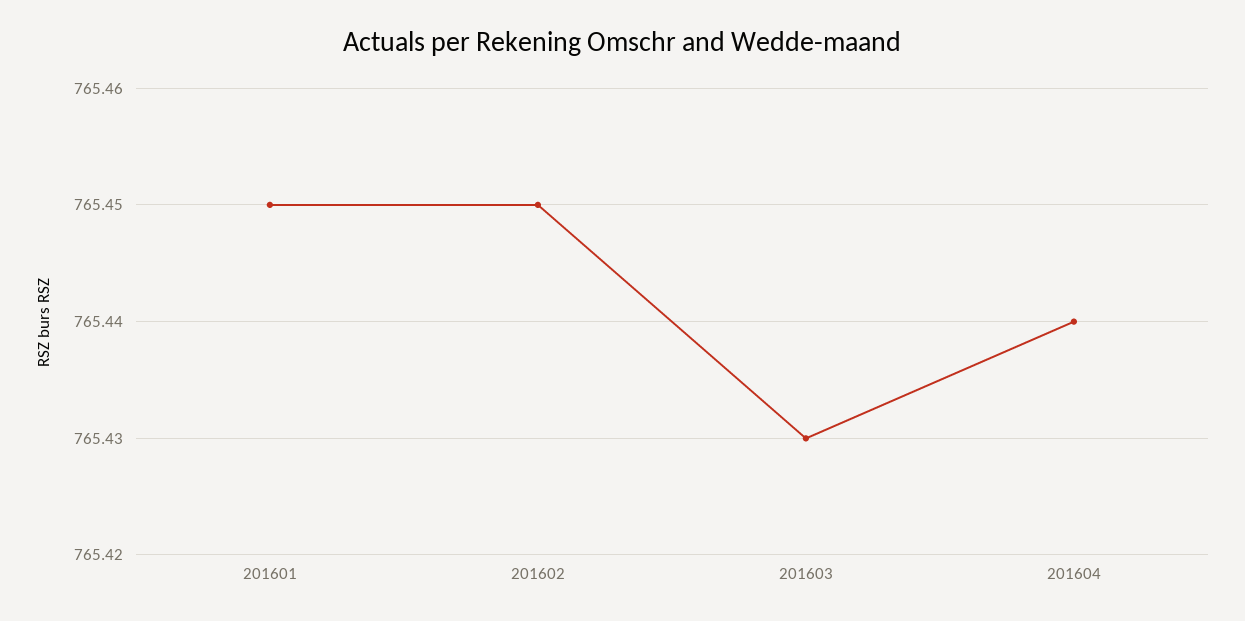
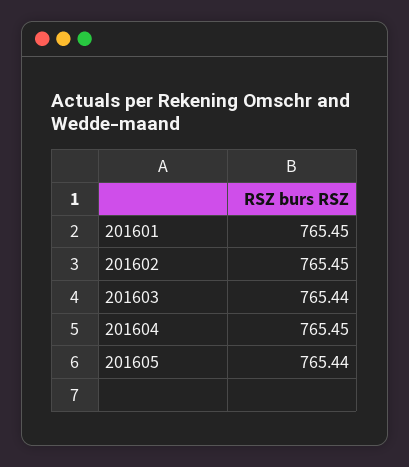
201603: 765.43 -> 765.44
201604: 765.44 -> 765.45
201605: none -> 765.44

